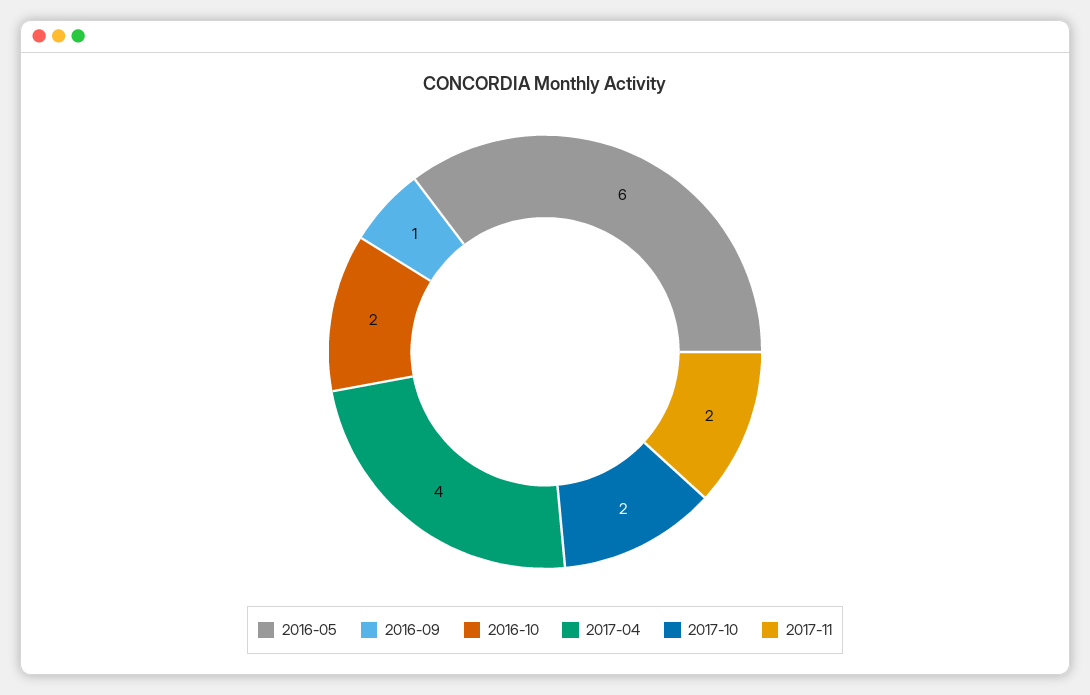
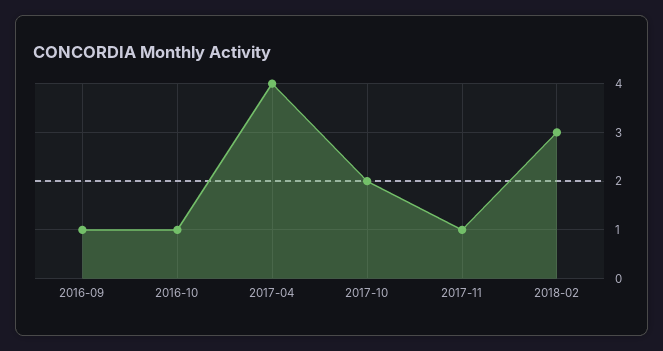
2016-05: 6 -> none
2016-10: 2 -> 1
2017-11: 2 -> 1
2018-02: none -> 3

